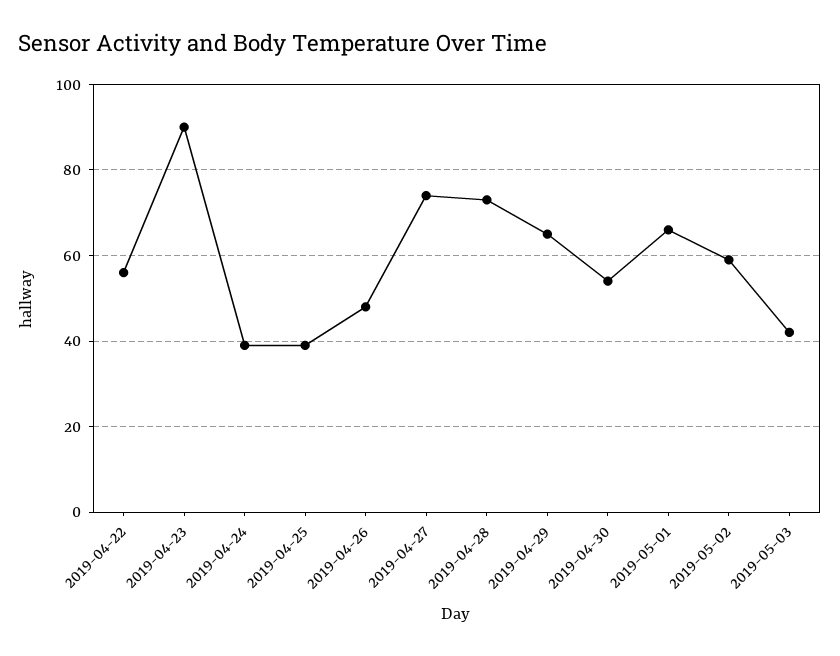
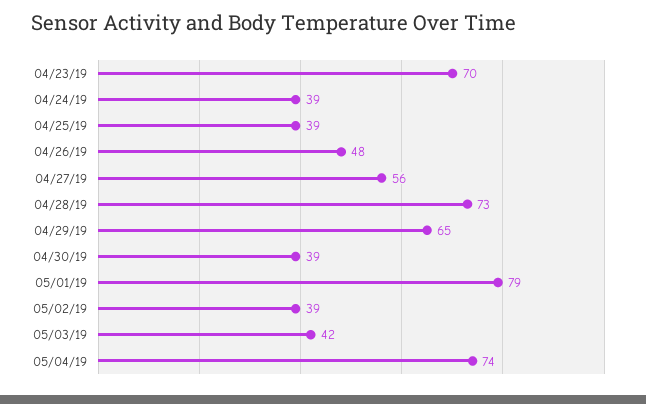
2019-04-22: 55 -> none
2019-04-23: 90 -> 70
2019-04-27: 75 -> 56
2019-04-30: 55 -> 39
2019-05-01: 65 -> 79
2019-05-02: 60 -> 39
05/04/19: none -> 74

